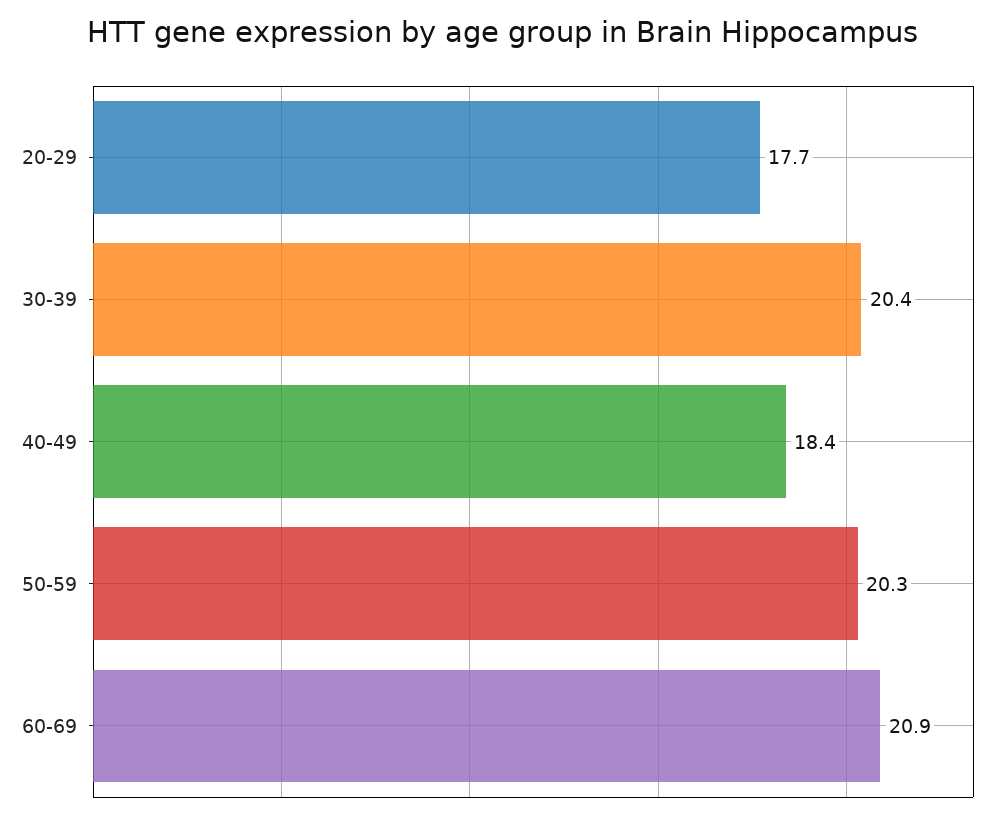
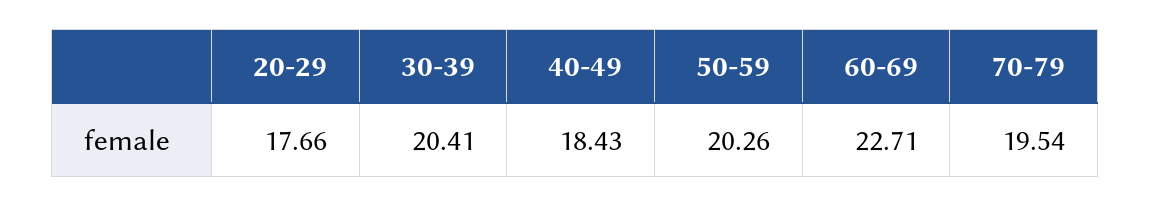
60-69: 20.9 -> 22.71
70-79: none -> 19.54

